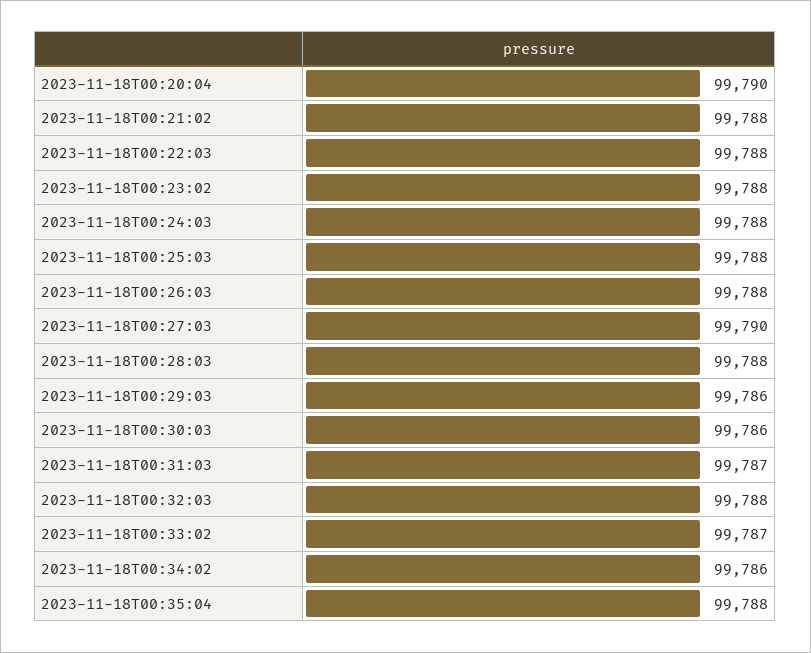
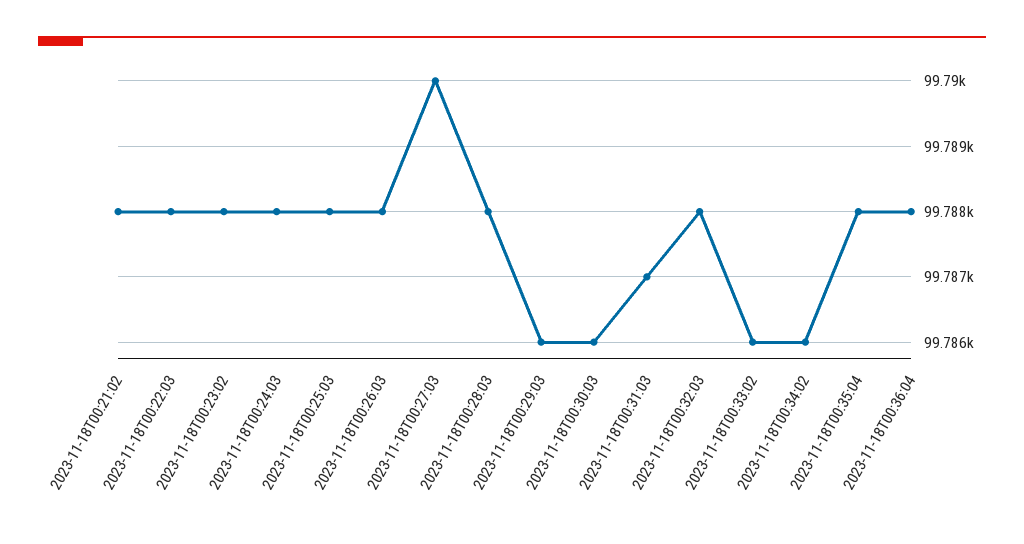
2023-11-18T00:20:04: 99790 -> none
2023-11-18T00:33:02: 99787 -> 99786
2023-11-18T00:36:04: none -> 99788

